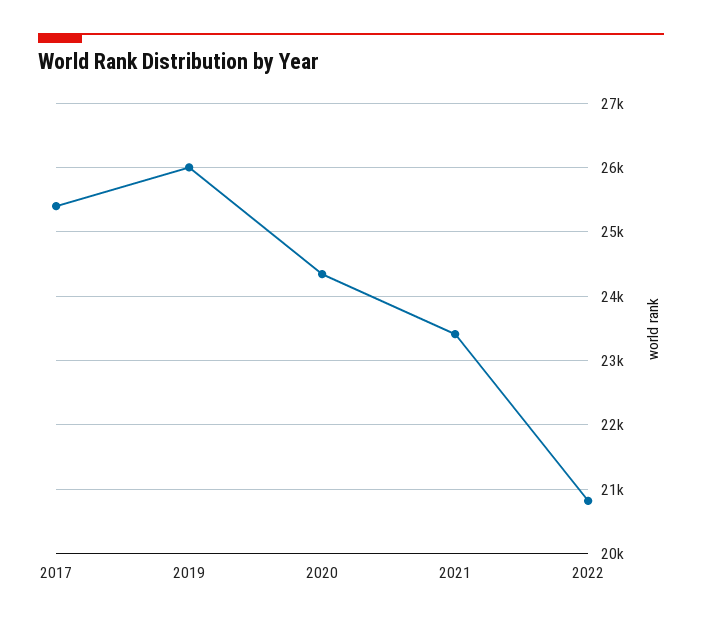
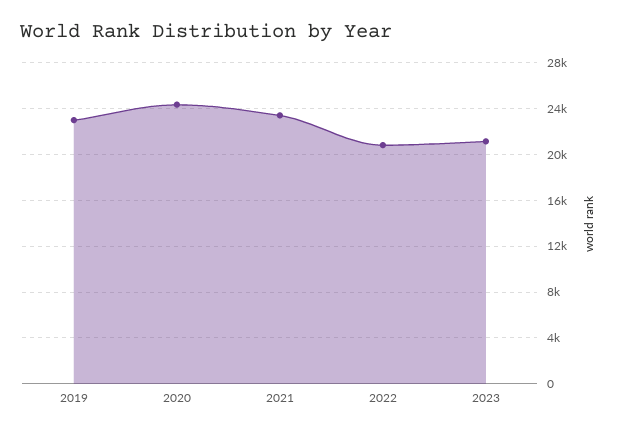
2017: 25400 -> none
2019: 26000 -> 23000
2023: none -> 21000

